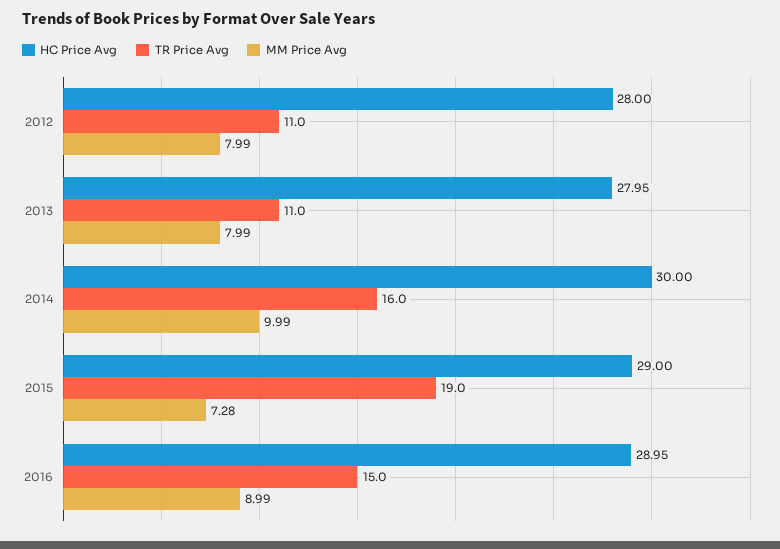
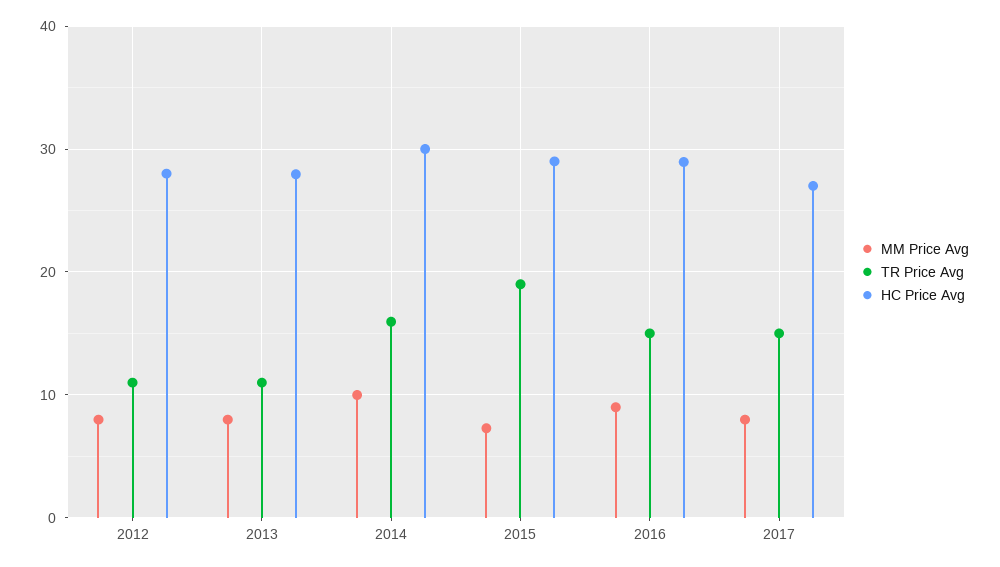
MM Price Avg, 2017: none -> 8
TR Price Avg, 2017: none -> 15
HC Price Avg, 2017: none -> 27

